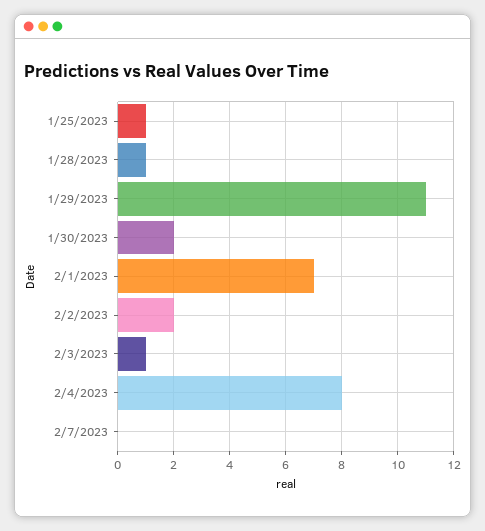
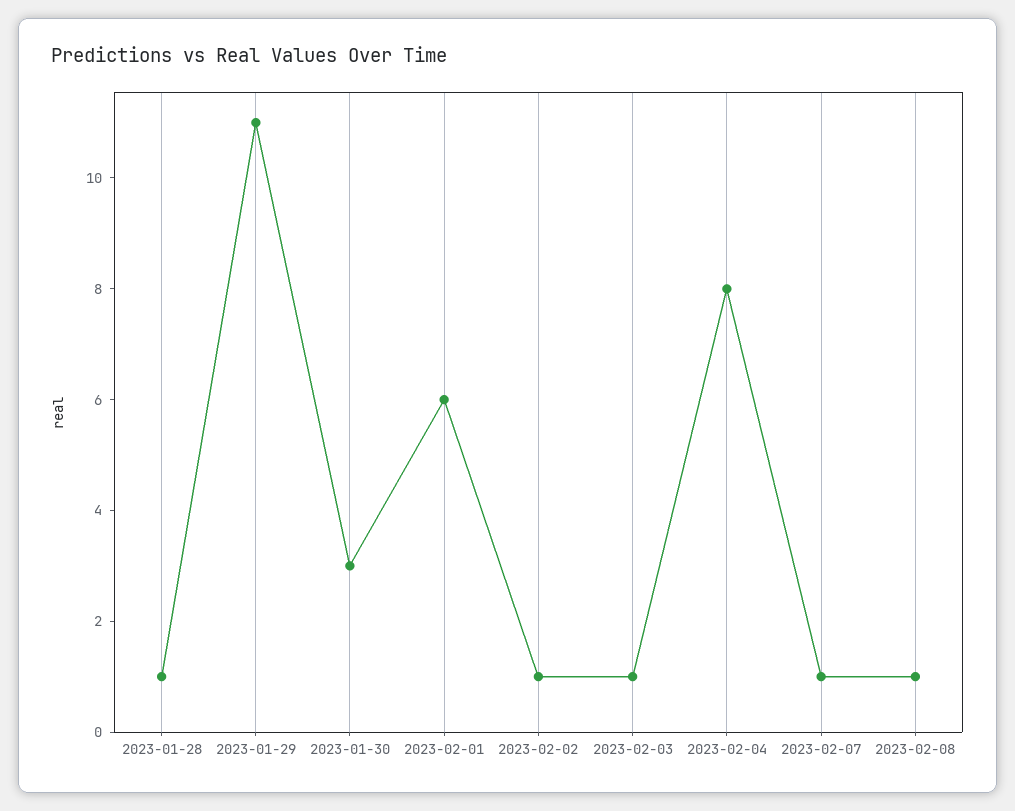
1/25/2023: 1 -> none
1/30/2023: 2 -> 3
2/1/2023: 7 -> 6
2/2/2023: 2 -> 1
2/7/2023: 0 -> 1
2023-02-08: none -> 1

